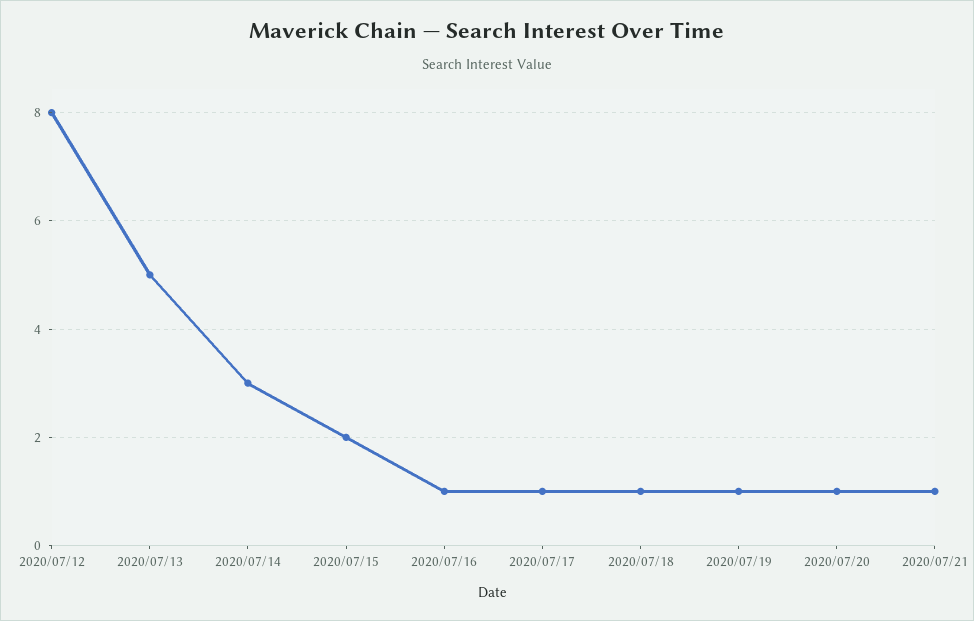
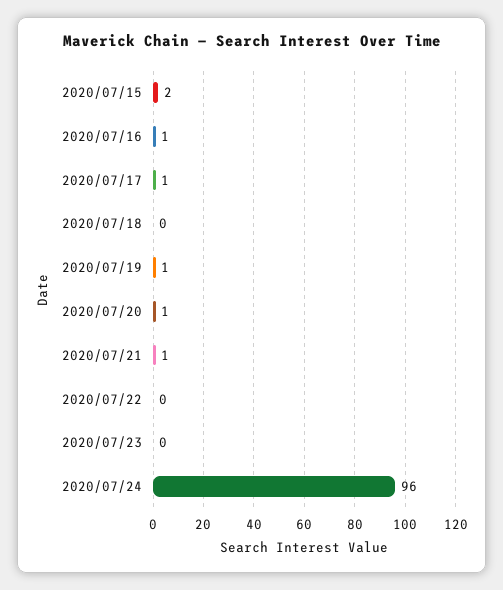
2020/07/12: 8 -> none
2020/07/13: 5 -> none
2020/07/14: 3 -> none
2020/07/18: 1 -> 0
2020/07/22: none -> 0
2020/07/23: none -> 0
2020/07/24: none -> 96

